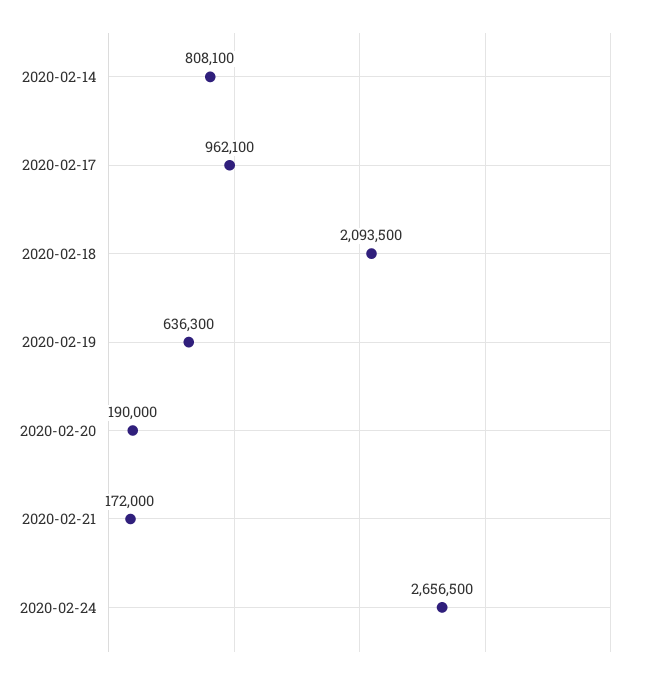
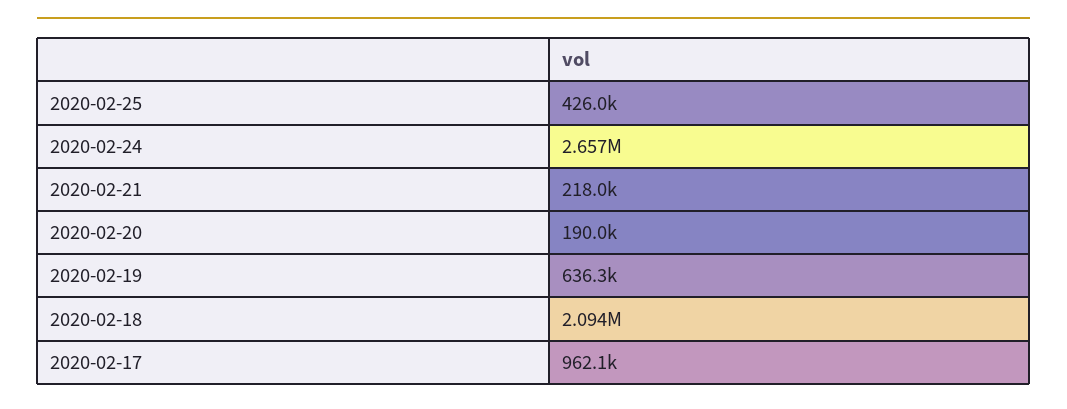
2020-02-14: 808100 -> none
2020-02-21: 172000 -> 218000
2020-02-25: none -> 426000

